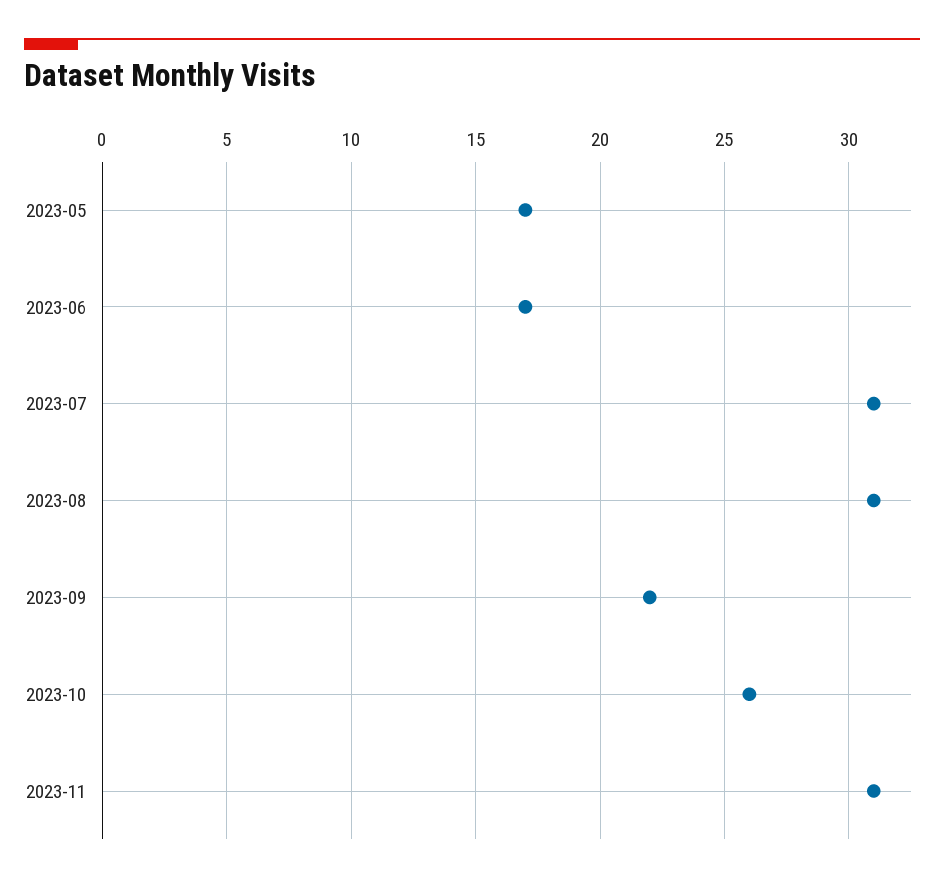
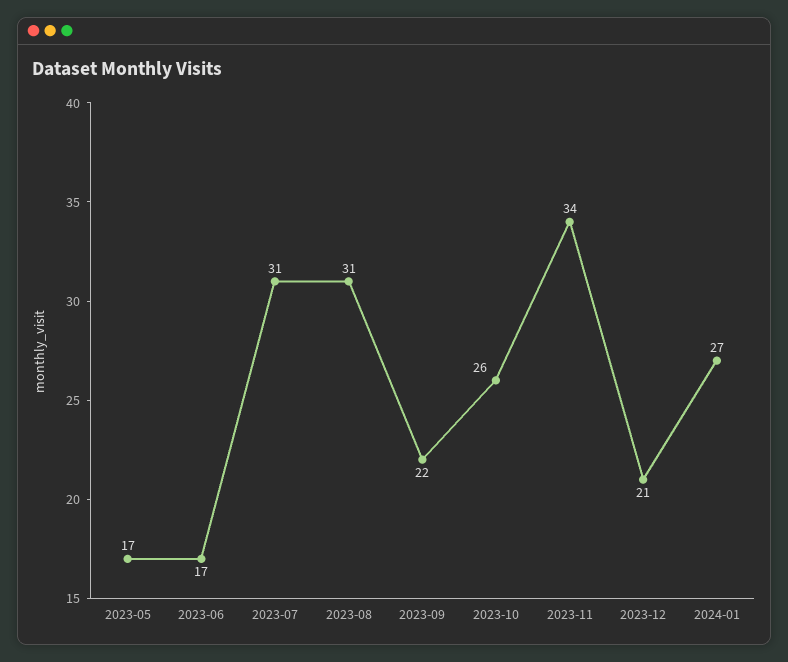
2023-11: 31 -> 34
2023-12: none -> 21
2024-01: none -> 27

